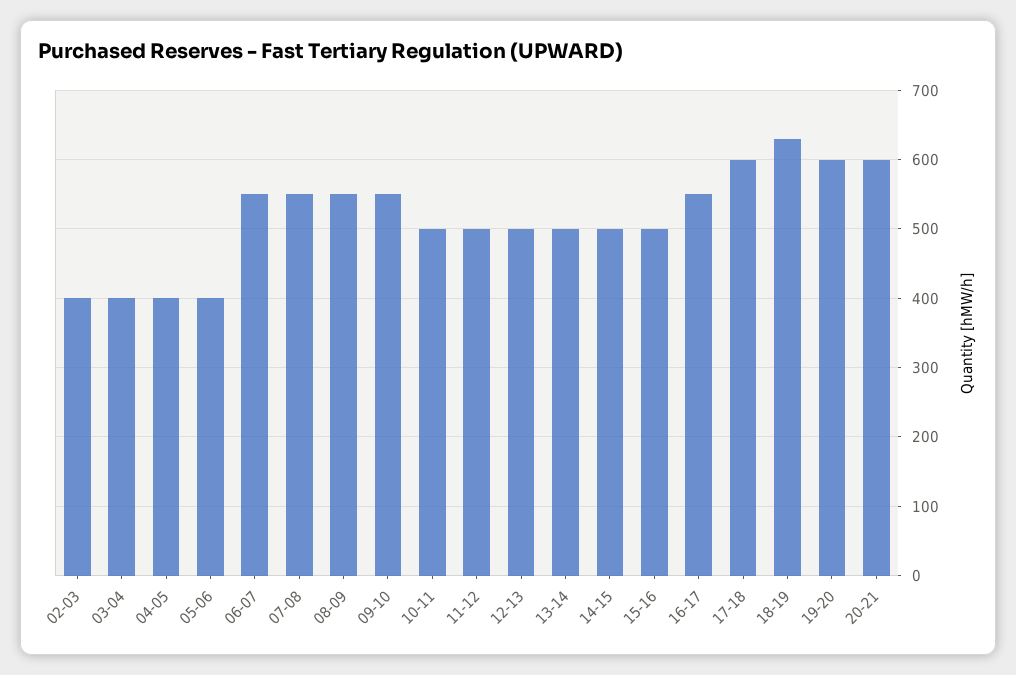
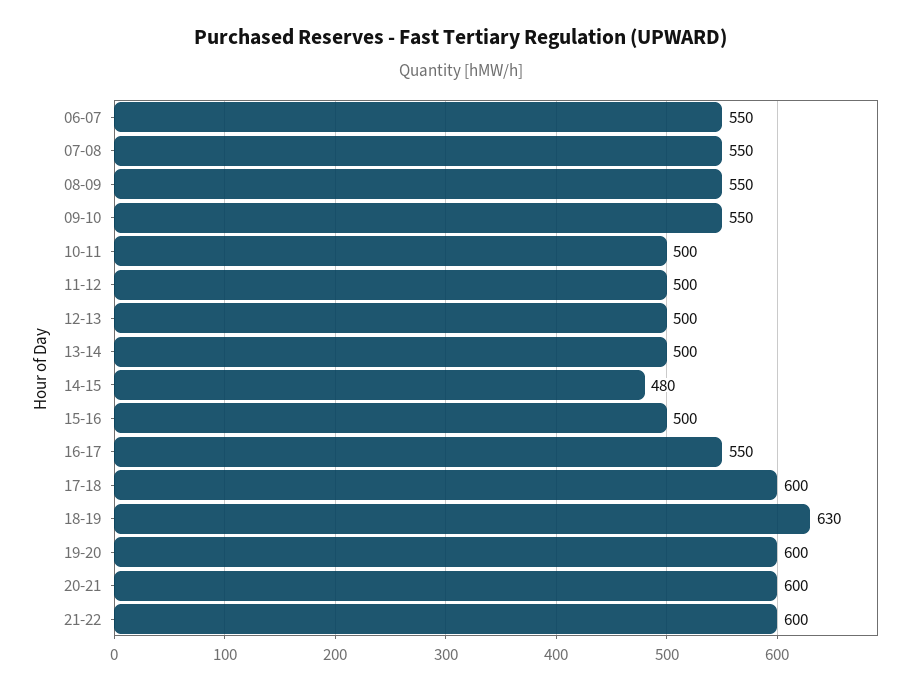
02-03: 400 -> none
03-04: 400 -> none
04-05: 400 -> none
05-06: 400 -> none
14-15: 500 -> 480
21-22: none -> 600

